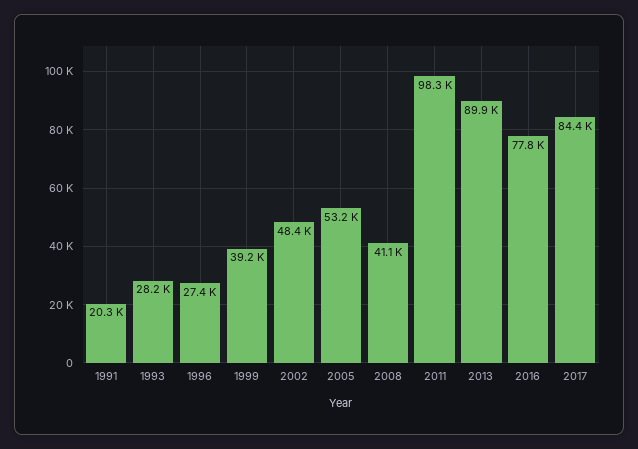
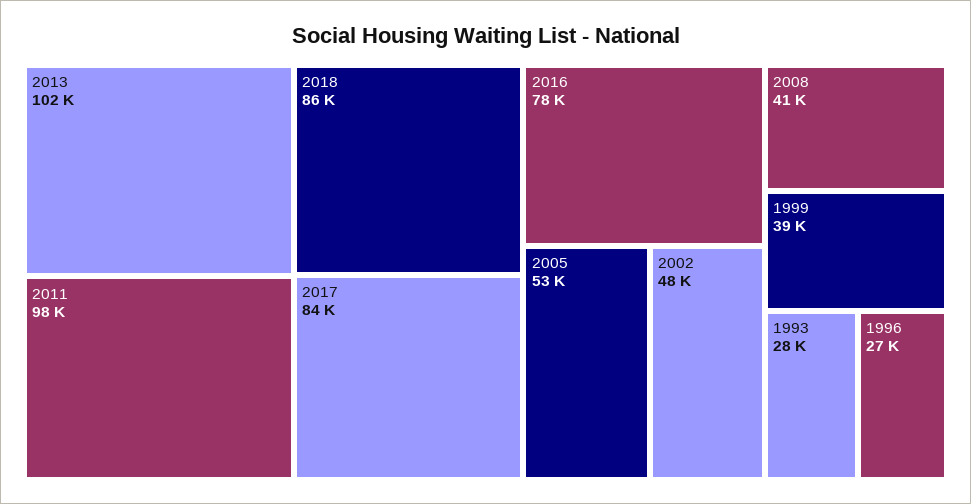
1991: 20300 -> none
2013: 89900 -> 102000
2018: none -> 86000

